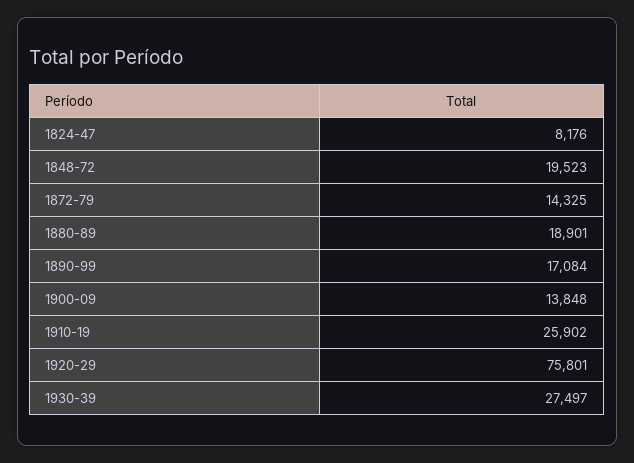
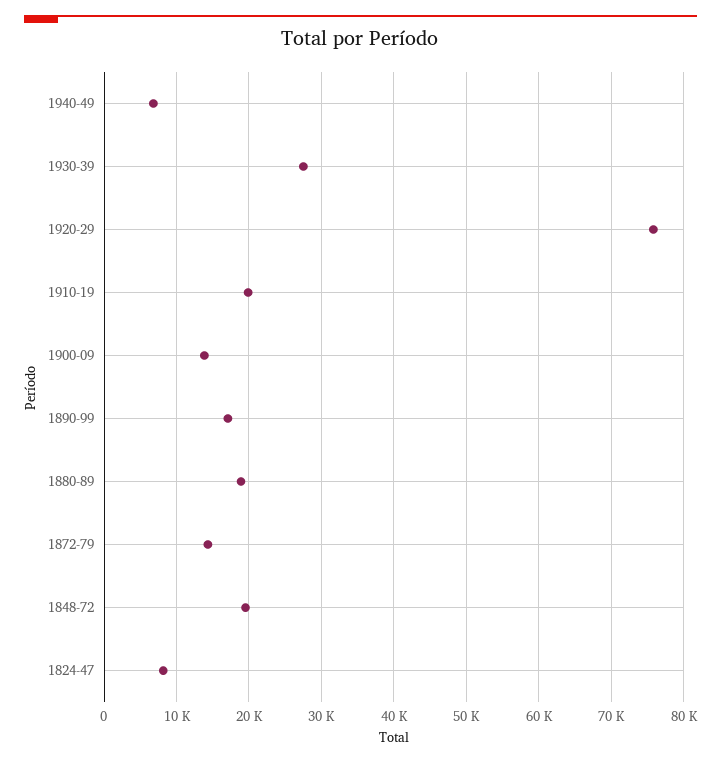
1910-19: 25902 -> 20000
1940-49: none -> 7000

